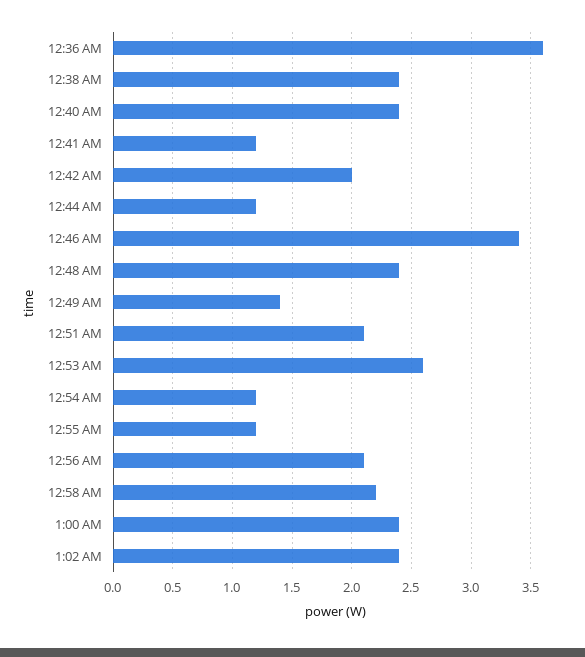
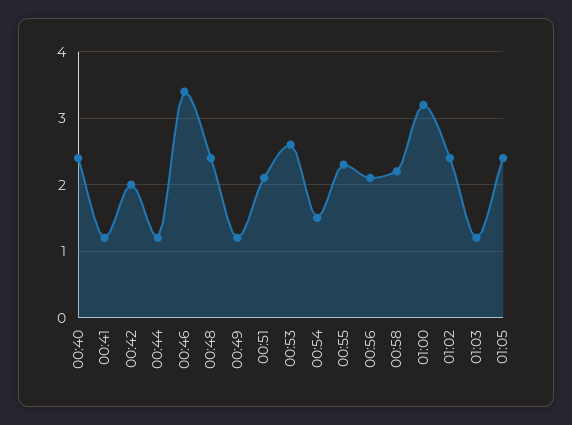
12:36 AM: 3.6 -> none
12:38 AM: 2.4 -> none
12:49 AM: 1.4 -> 1.2
12:54 AM: 1.2 -> 1.5
12:55 AM: 1.2 -> 2.3
1:00 AM: 2.4 -> 3.2
01:03: none -> 1.2
01:05: none -> 2.4

